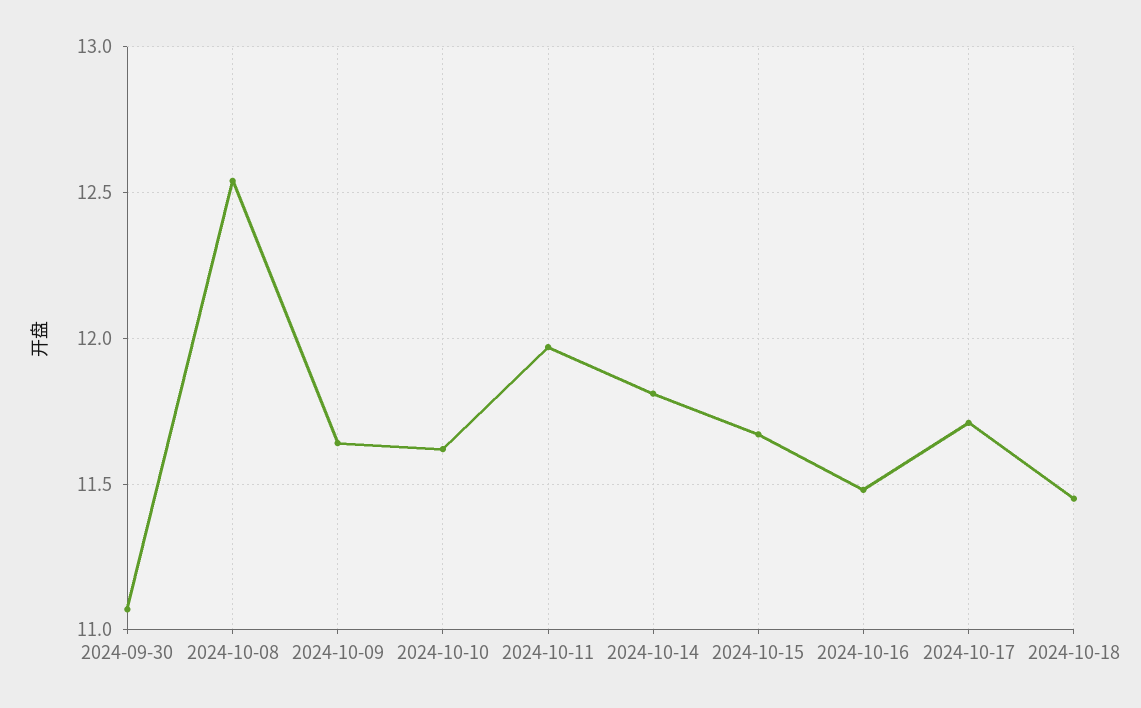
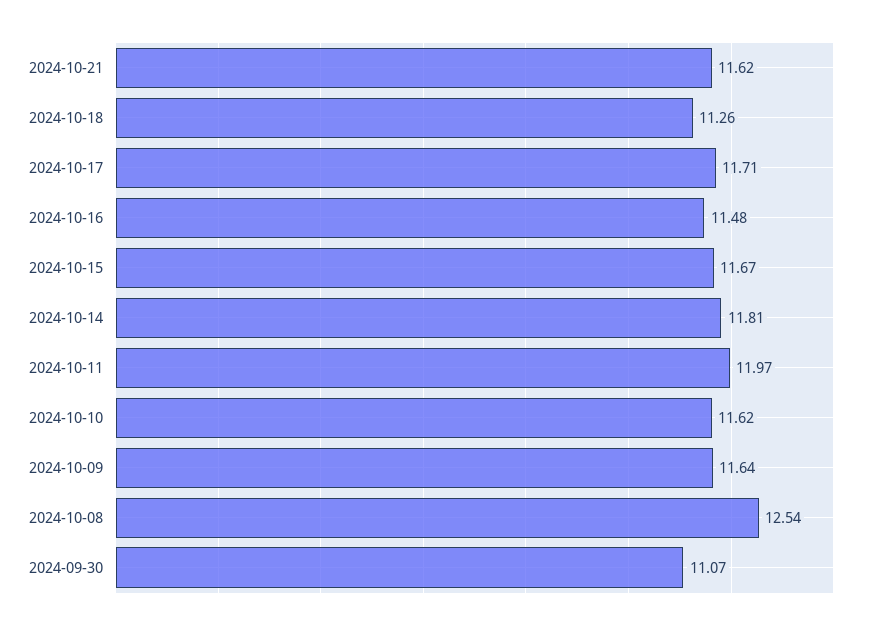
2024-10-18: 11.45 -> 11.26
2024-10-21: none -> 11.62

